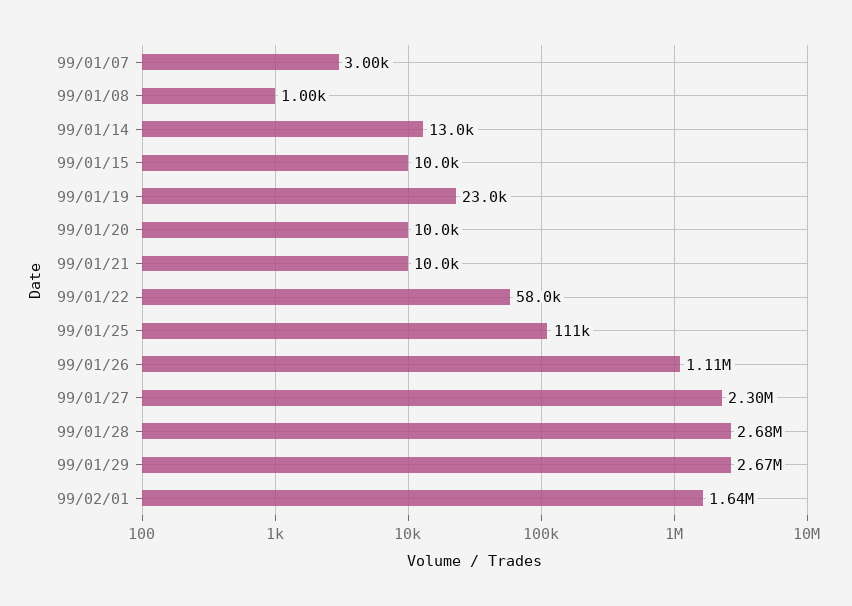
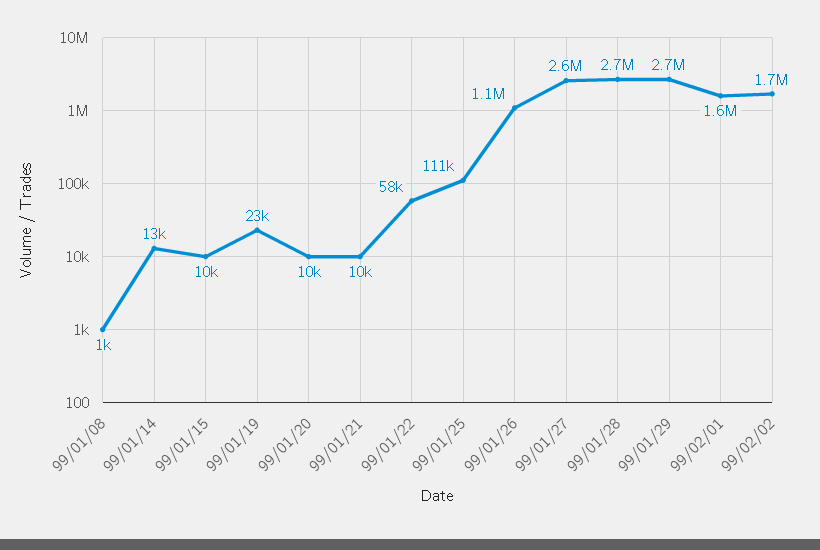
99/01/07: 3000 -> none
99/01/27: 2300000 -> 2600000
99/02/02: none -> 1700000

